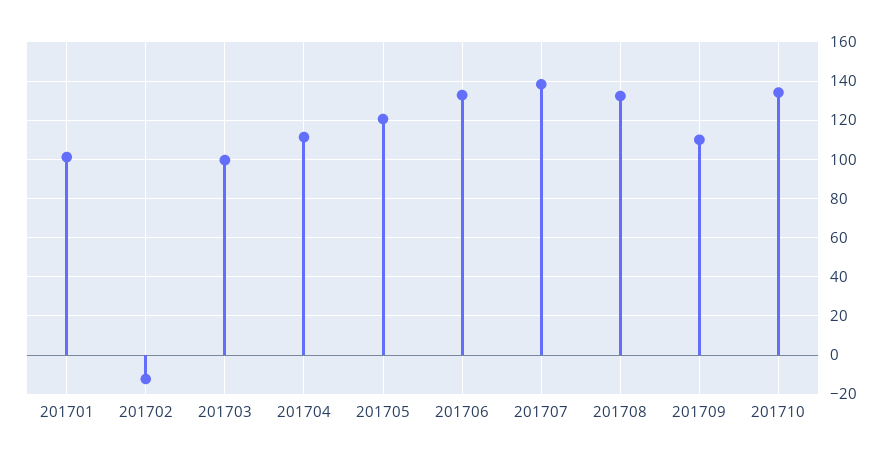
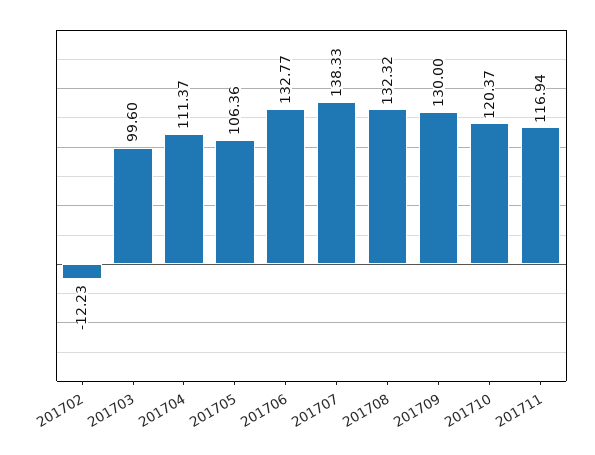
201701: 100 -> none
201705: 120 -> 106.36
201709: 110 -> 130
201710: 135 -> 120.37
201711: none -> 116.94

